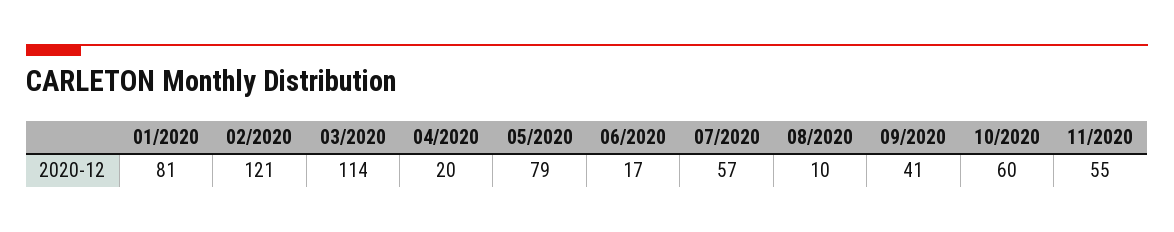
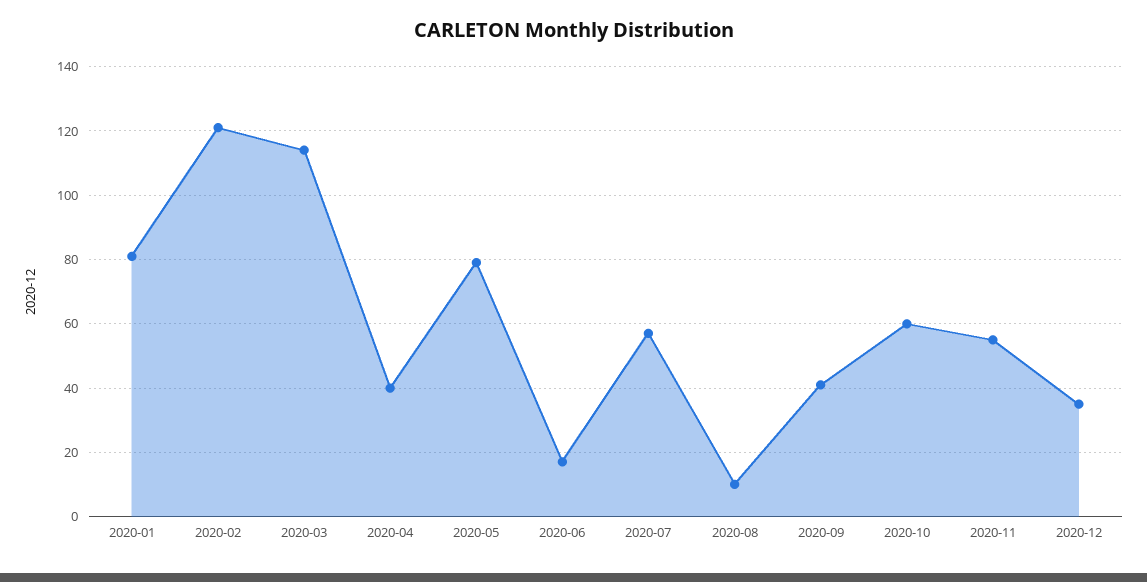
04/2020: 20 -> 40
2020-12: none -> 35

